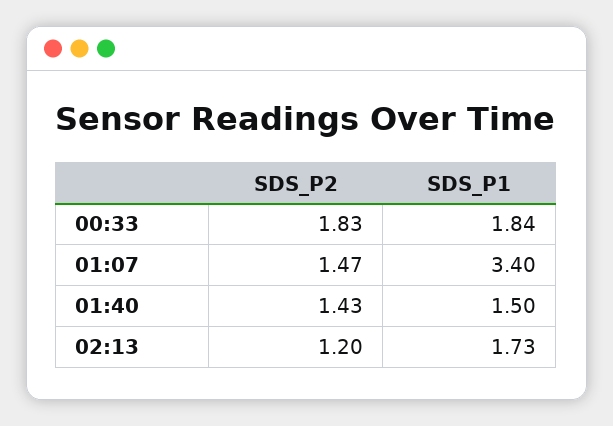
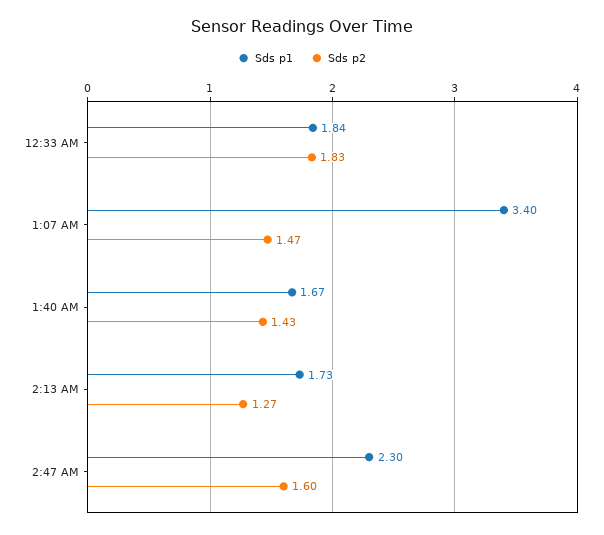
SDS_P1, 01:40: 1.5 -> 1.67
SDS_P2, 02:13: 1.2 -> 1.27
SDS_P1, 2:47 AM: none -> 2.3
SDS_P2, 2:47 AM: none -> 1.6

